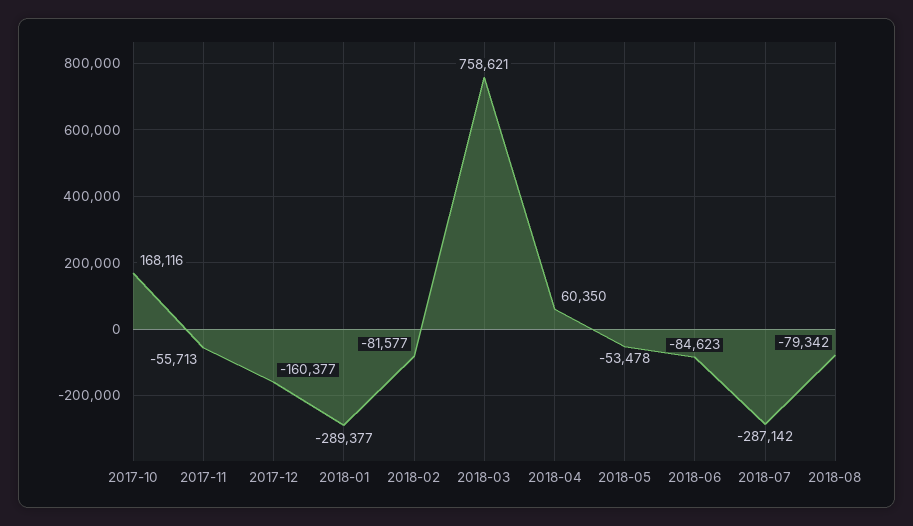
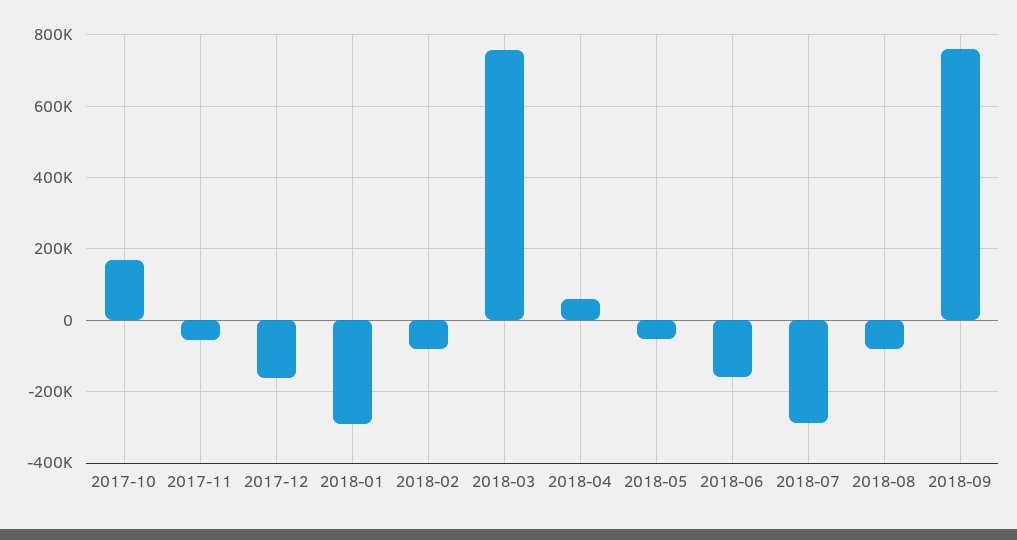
2018-06: -84623 -> -160000
2018-09: none -> 760000

